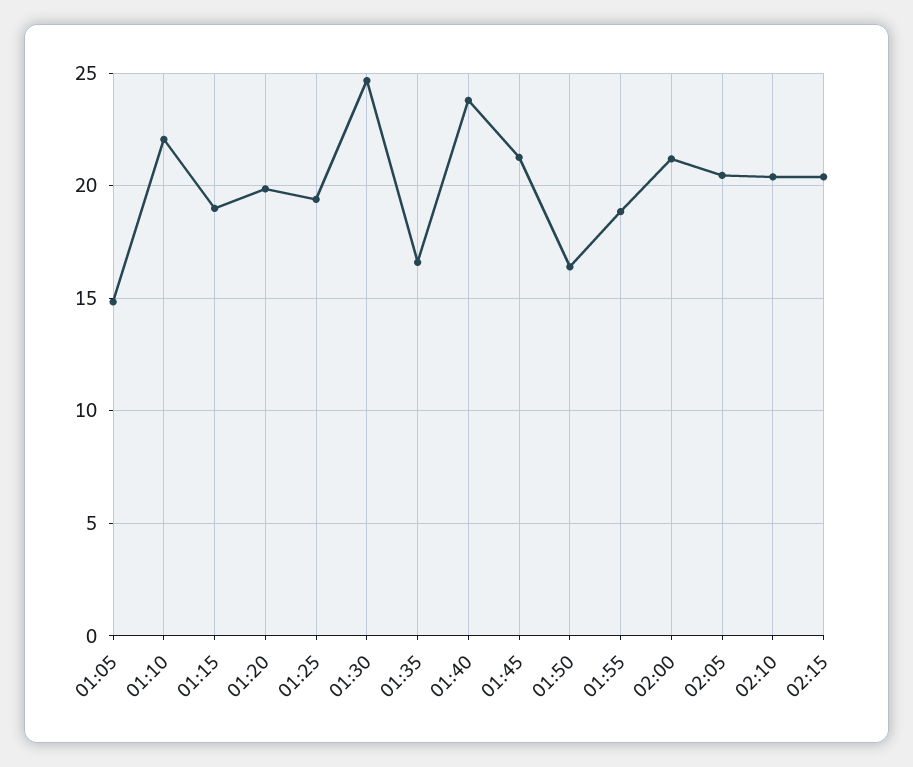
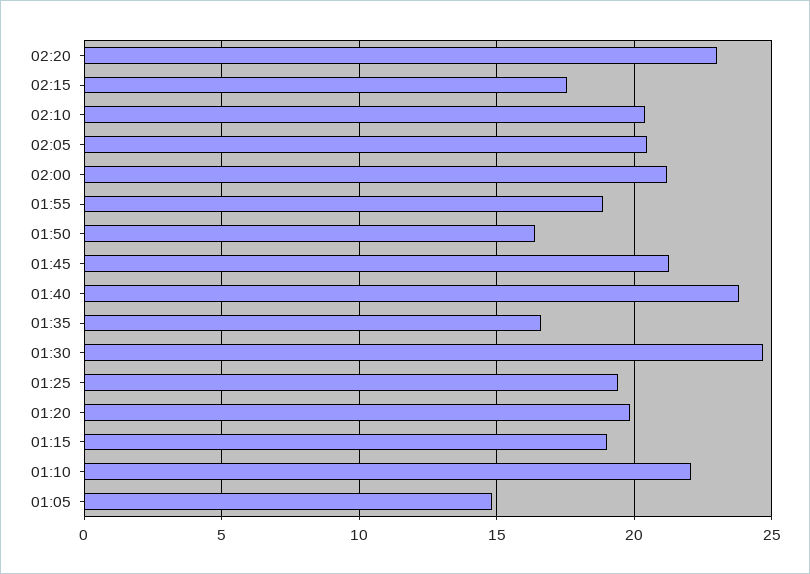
02:15: 20.5 -> 17.5
02:20: none -> 23

